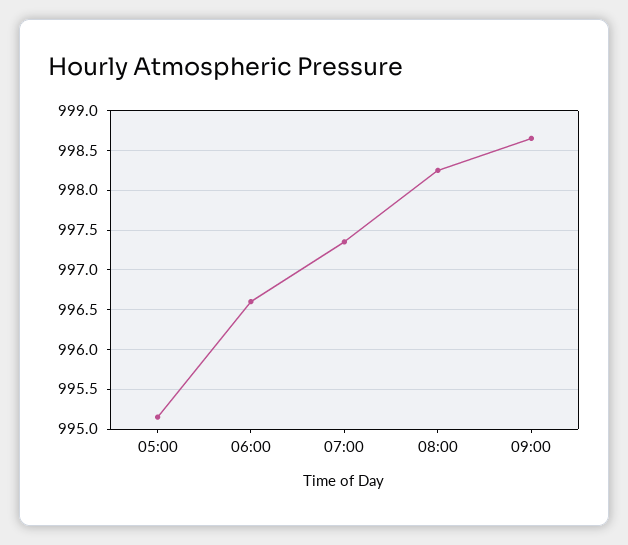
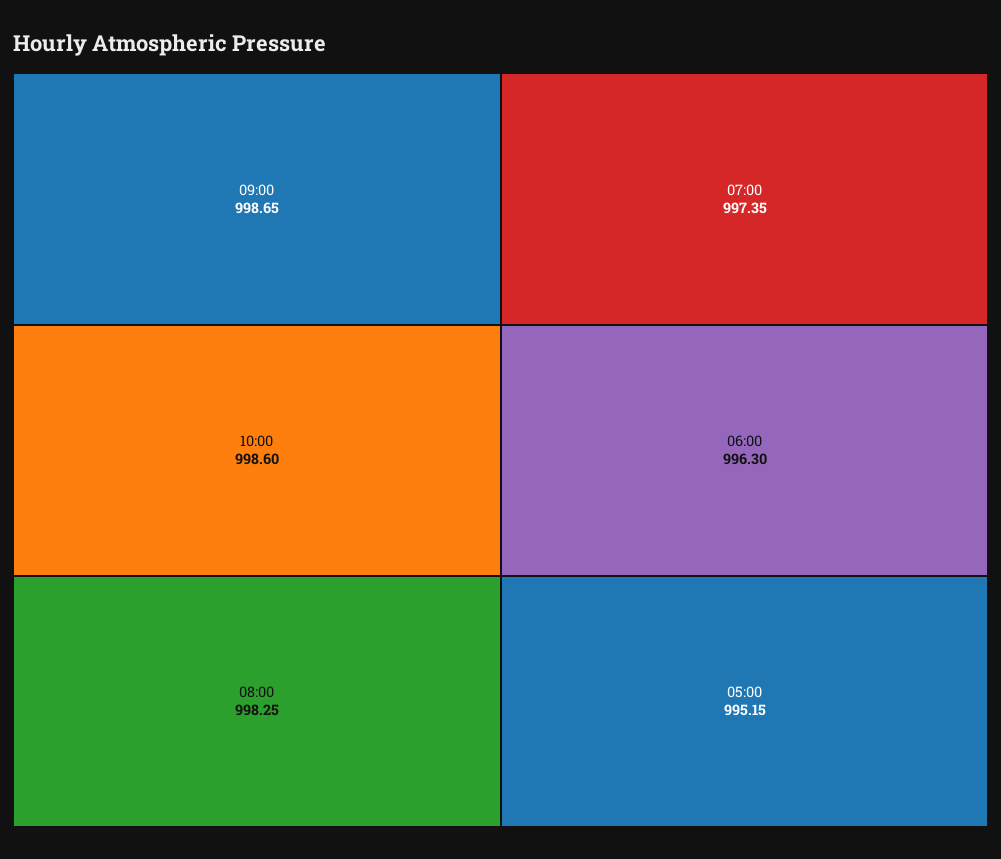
06:00: 996.6 -> 996.3
10:00: none -> 998.6

